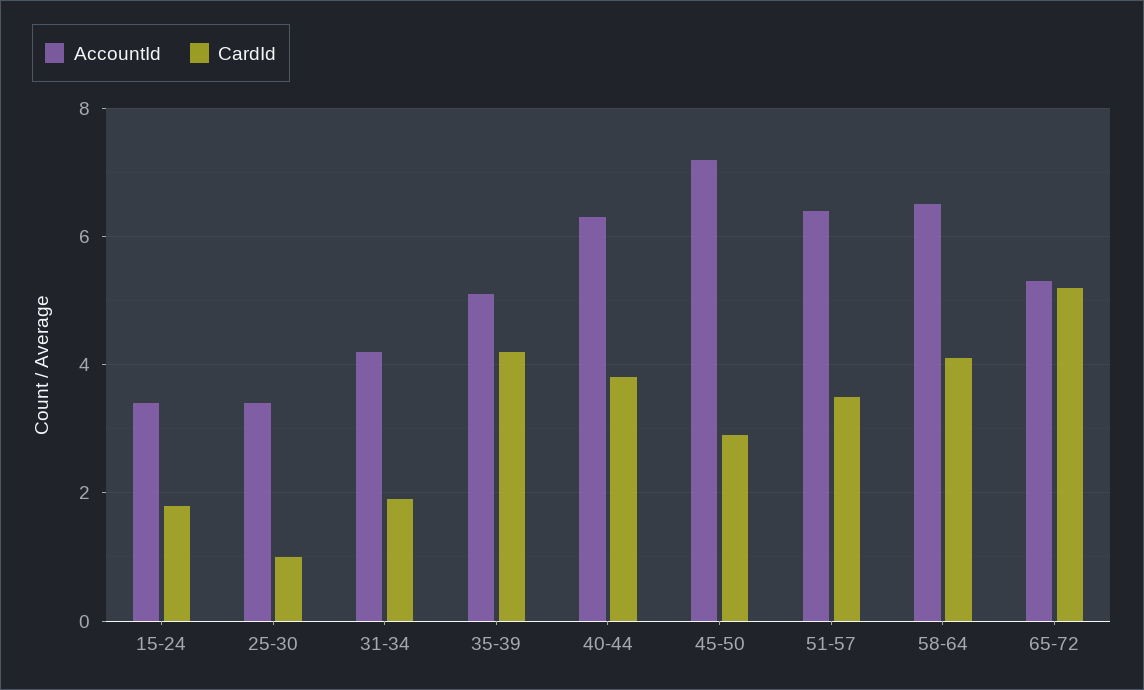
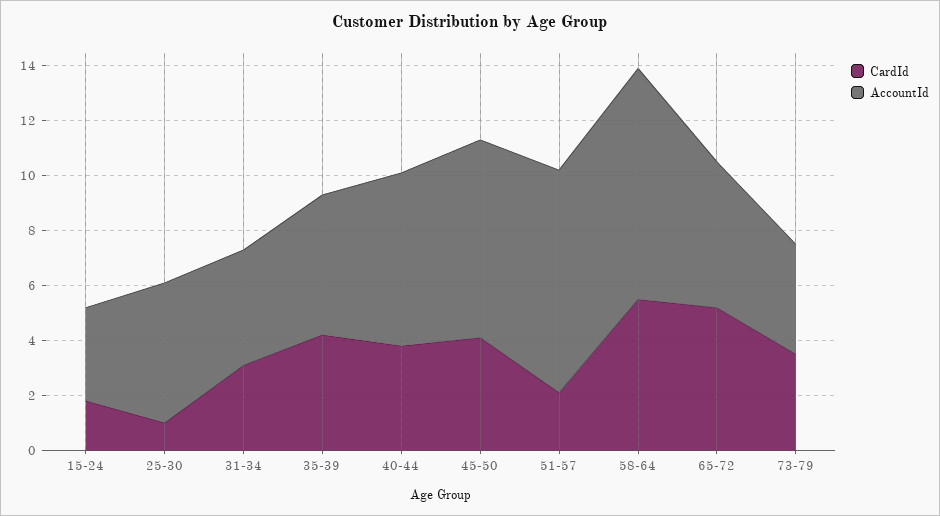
AccountId, 25-30: 3.5 -> 5
CardId, 31-34: 2 -> 3
CardId, 45-50: 3 -> 4
AccountId, 51-57: 6.5 -> 8
CardId, 51-57: 3.5 -> 2
AccountId, 58-64: 6.5 -> 8.5
CardId, 58-64: 4 -> 5.5
CardId, 73-79: none -> 3.5
AccountId, 73-79: none -> 4

